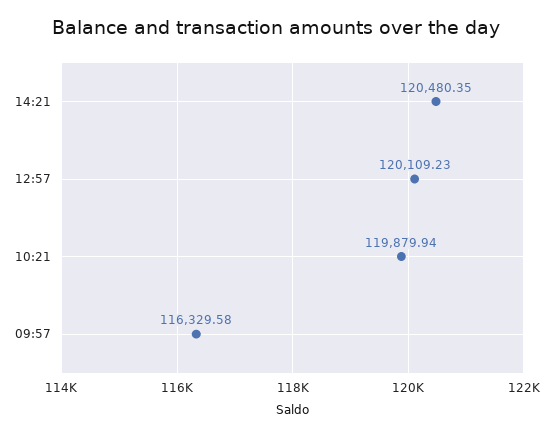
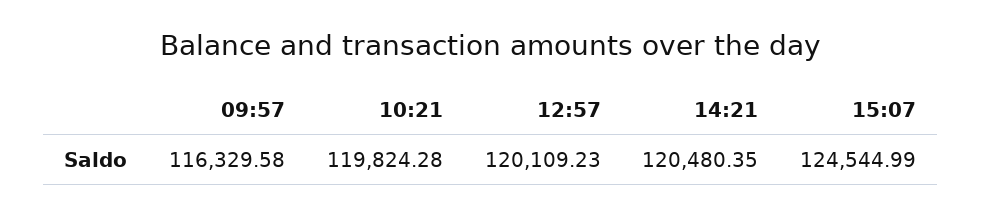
10:21: 119879.94 -> 119824.28
15:07: none -> 124544.99

